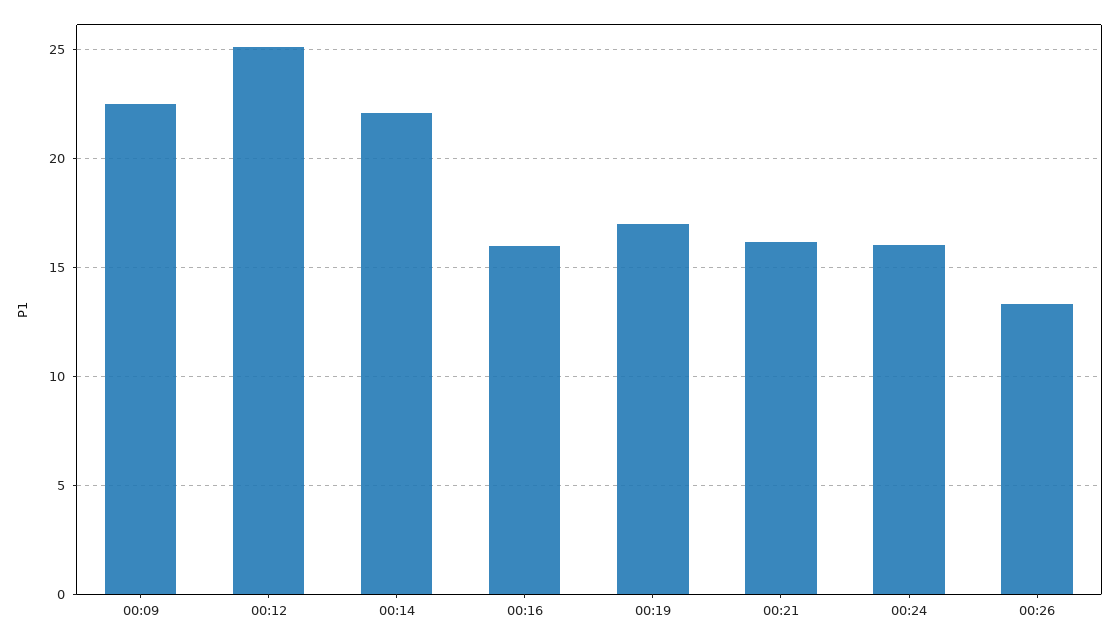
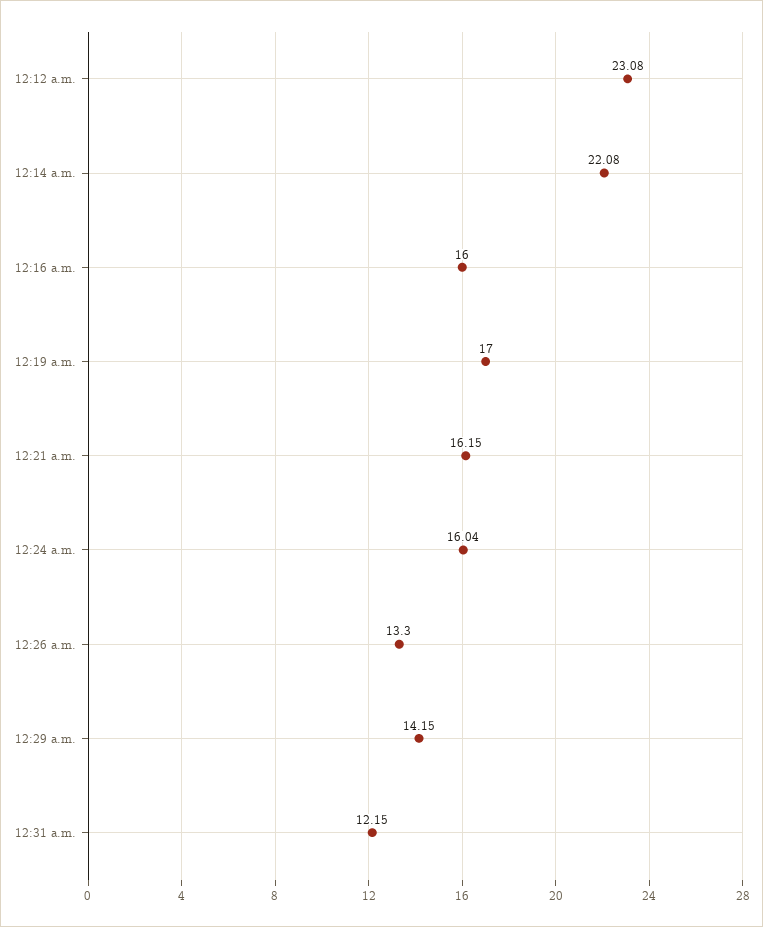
00:09: 22.5 -> none
00:12: 25 -> 23.08
12:29 a.m.: none -> 14.15
12:31 a.m.: none -> 12.15

